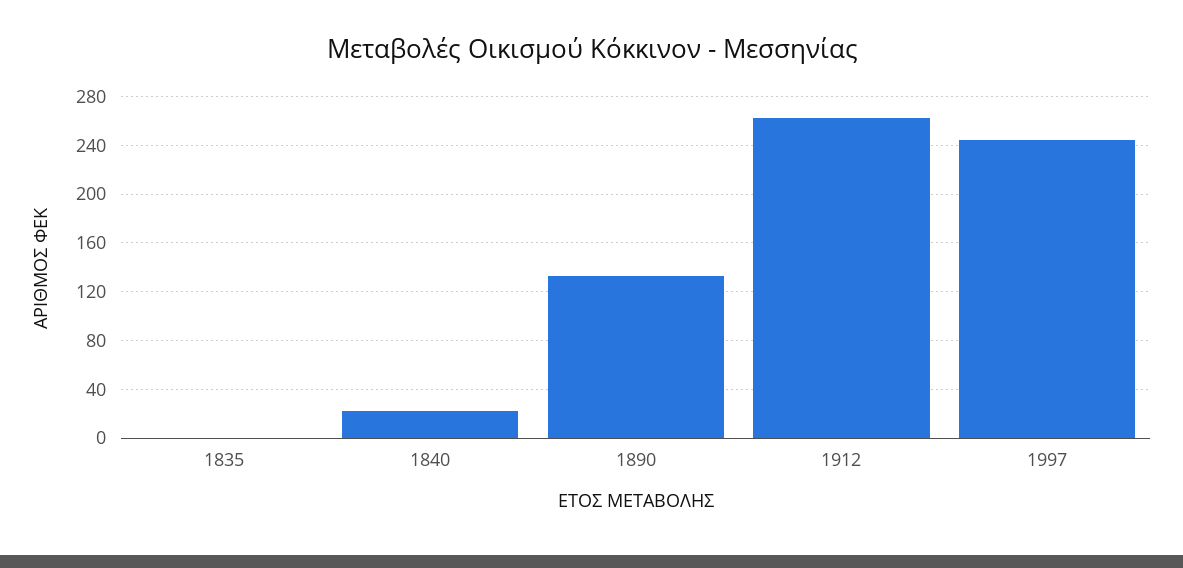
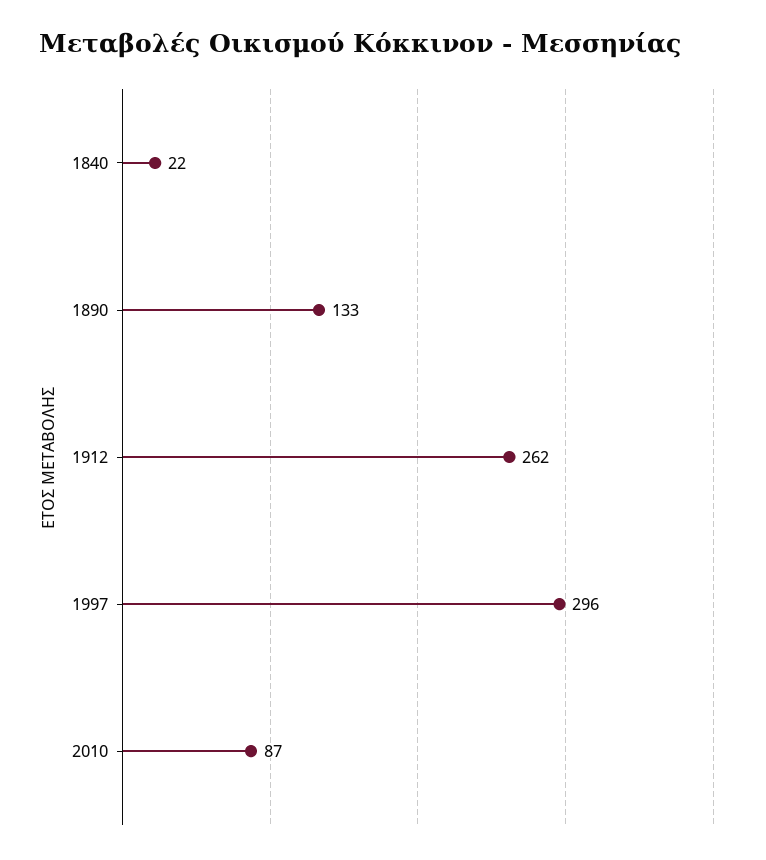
1835: 0 -> none
1997: 245 -> 296
2010: none -> 87

